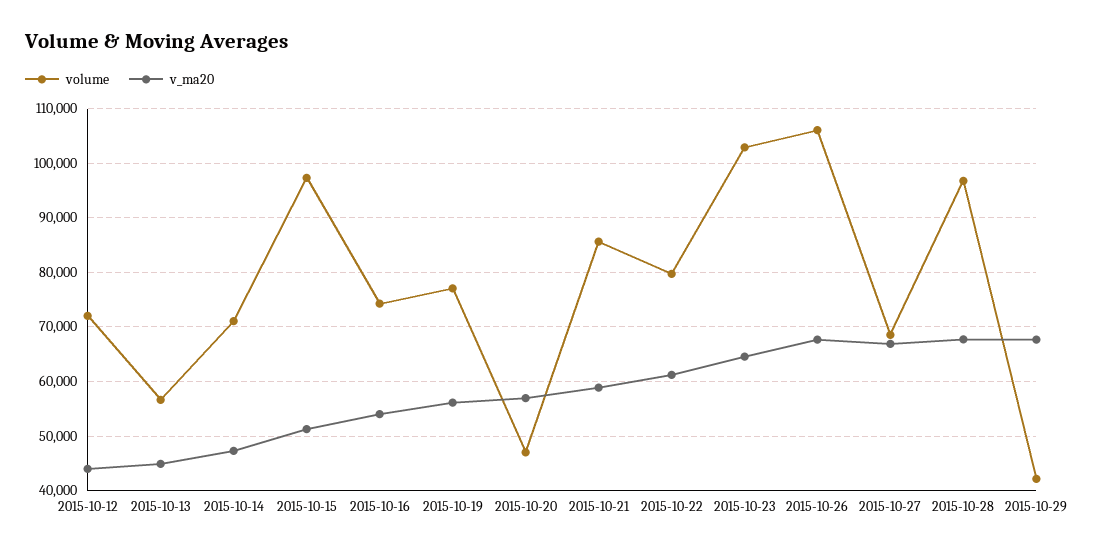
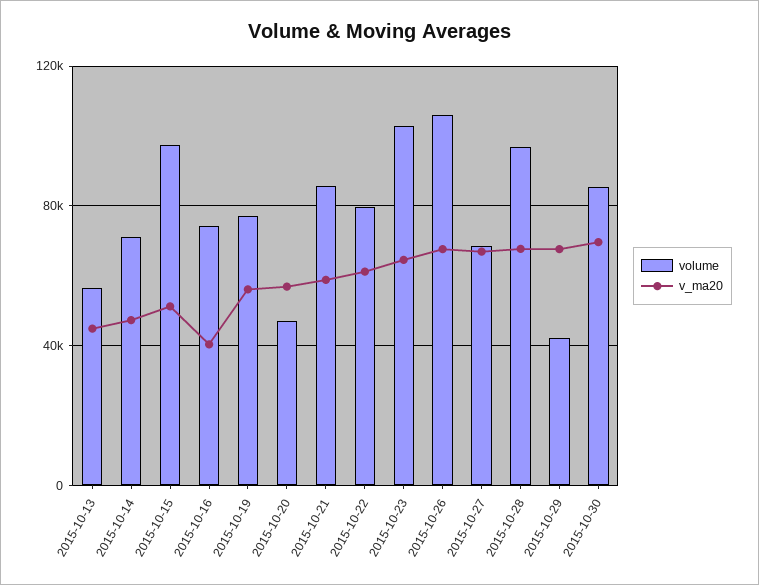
volume, 2015-10-12: 72000 -> none
v_ma20, 2015-10-12: 44000 -> none
v_ma20, 2015-10-16: 54000 -> 40000
volume, 2015-10-30: none -> 85000
v_ma20, 2015-10-30: none -> 70000

